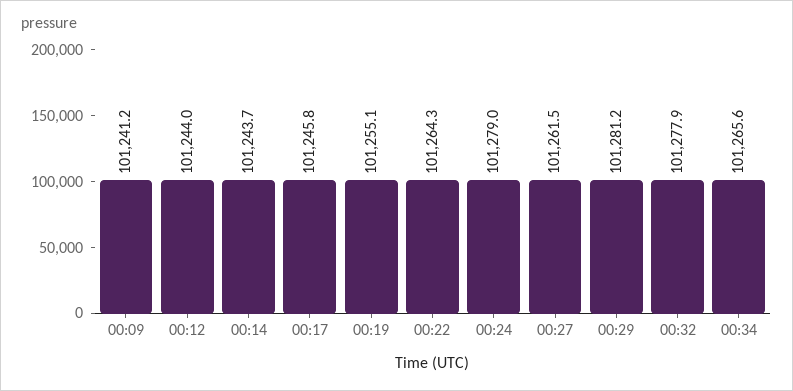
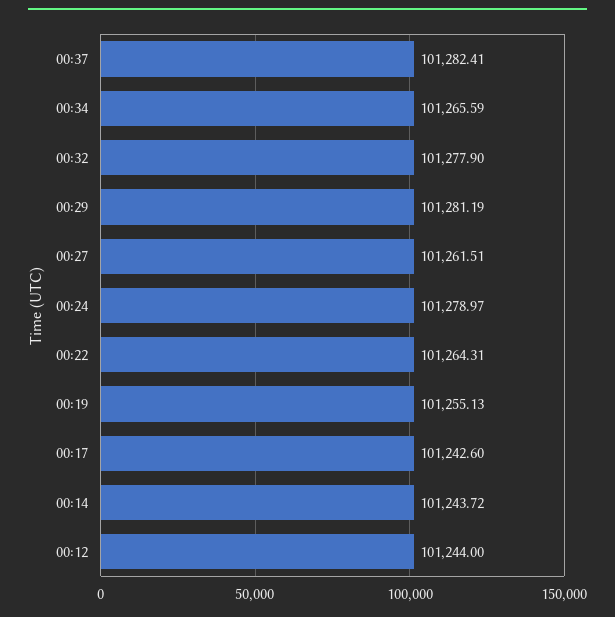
00:09: 101241.2 -> none
00:17: 101245.8 -> 101242.6
00:37: none -> 101282.41

